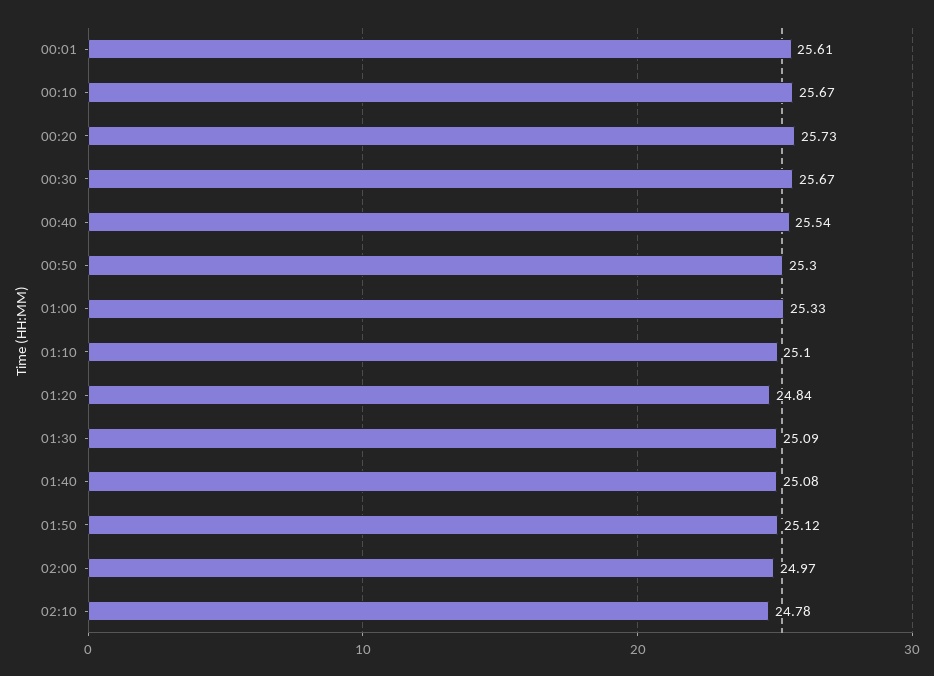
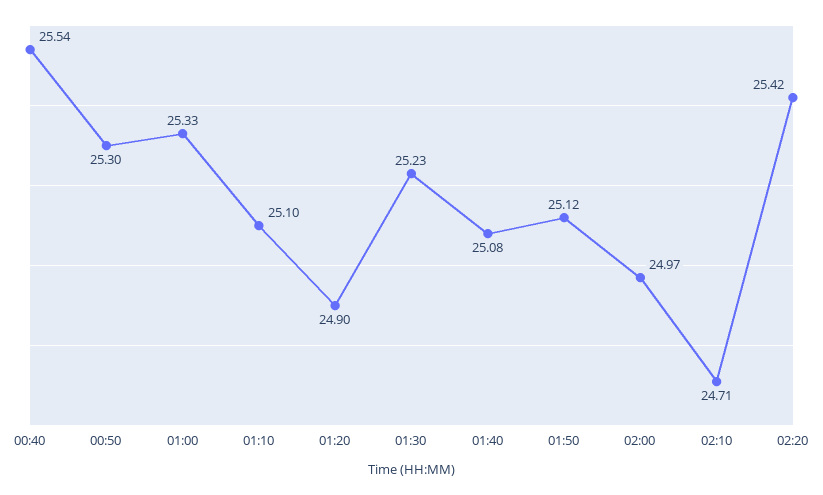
00:01: 25.61 -> none
00:10: 25.67 -> none
00:20: 25.73 -> none
00:30: 25.67 -> none
01:20: 24.84 -> 24.9
01:30: 25.09 -> 25.23
02:10: 24.78 -> 24.71
02:20: none -> 25.42

